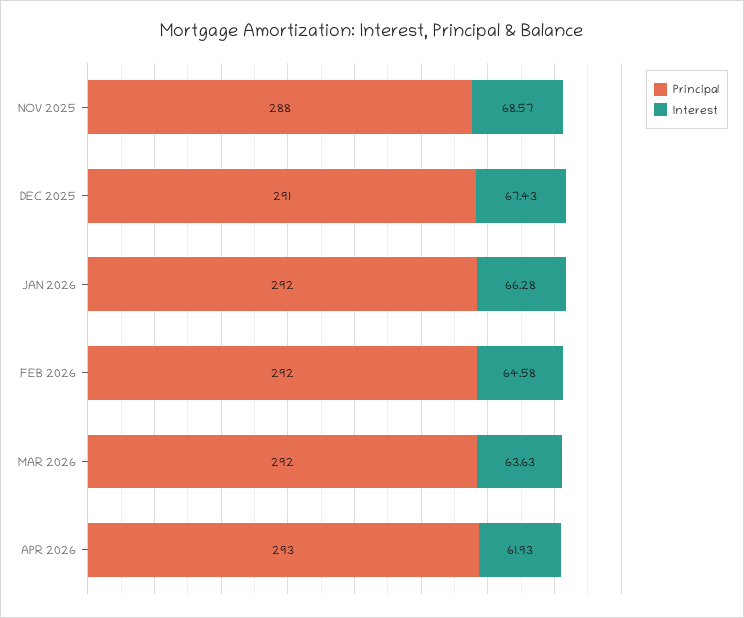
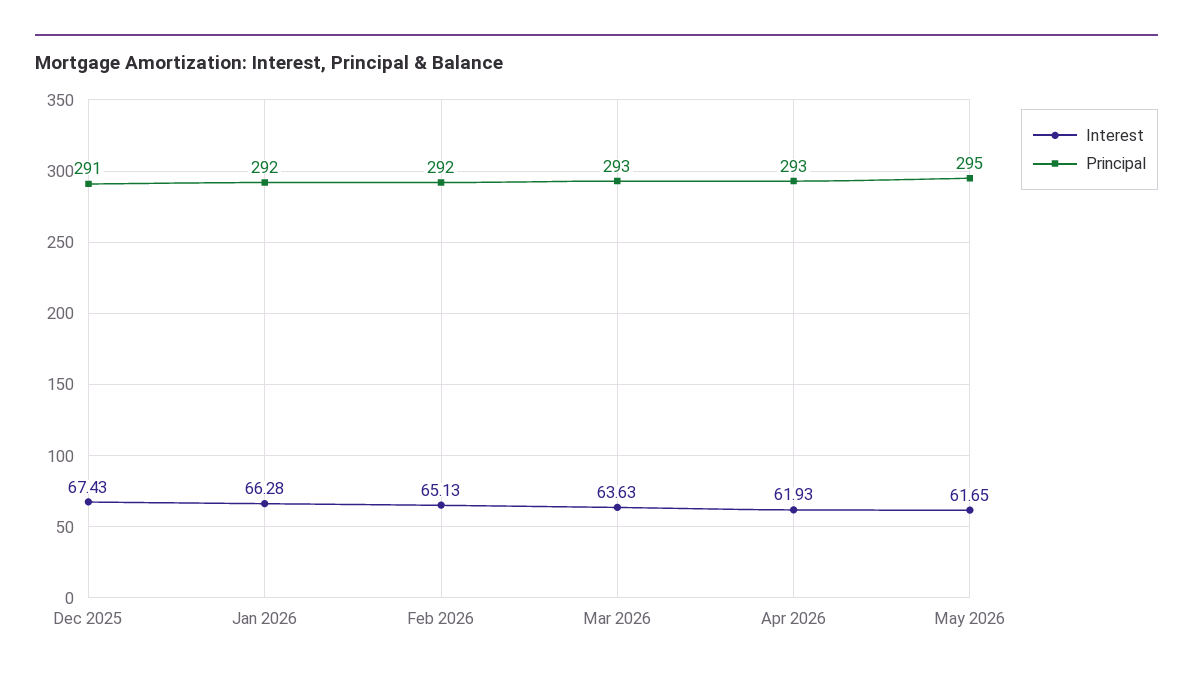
Principal, NOV 2025: 288 -> none
Interest, NOV 2025: 68.57 -> none
Interest, FEB 2026: 64.58 -> 65.13
Principal, MAR 2026: 292 -> 293
Interest, May 2026: none -> 61.65
Principal, May 2026: none -> 295

